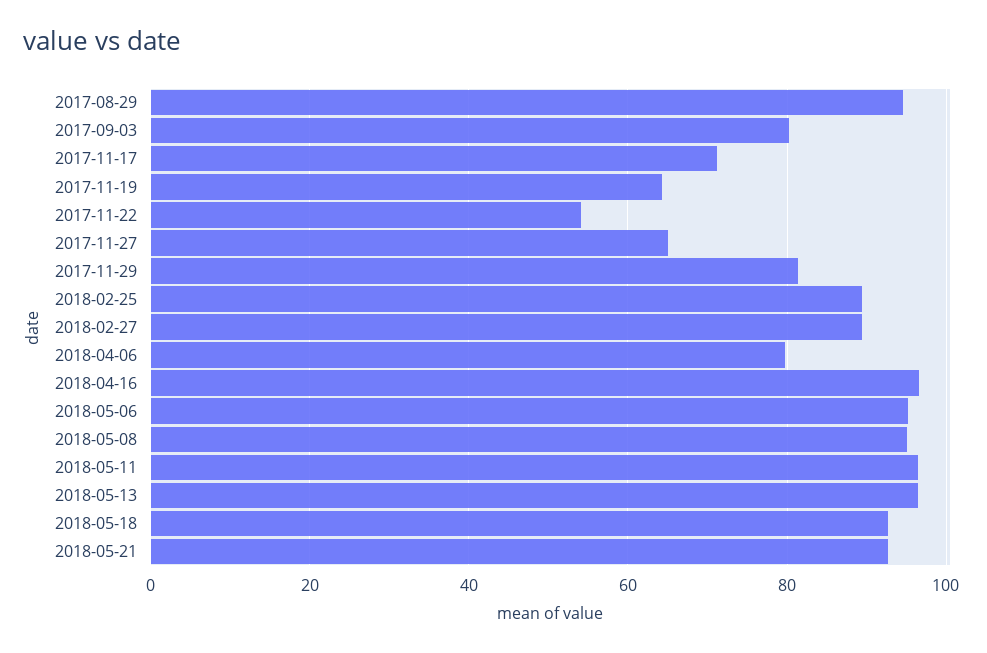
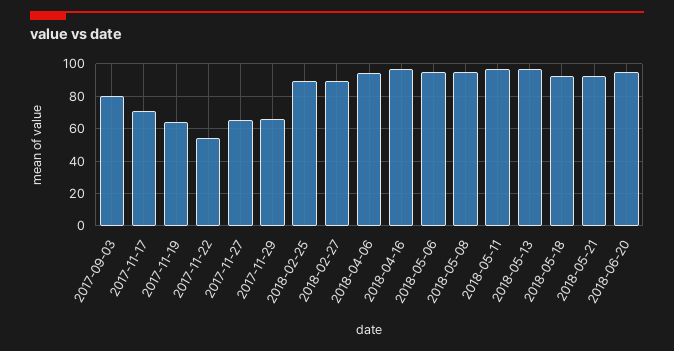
2017-08-29: 94 -> none
2017-11-29: 82 -> 65
2018-04-06: 80 -> 95
2018-06-20: none -> 95

